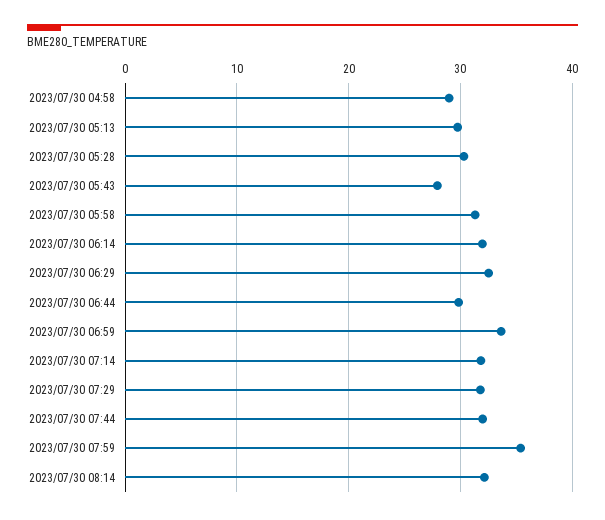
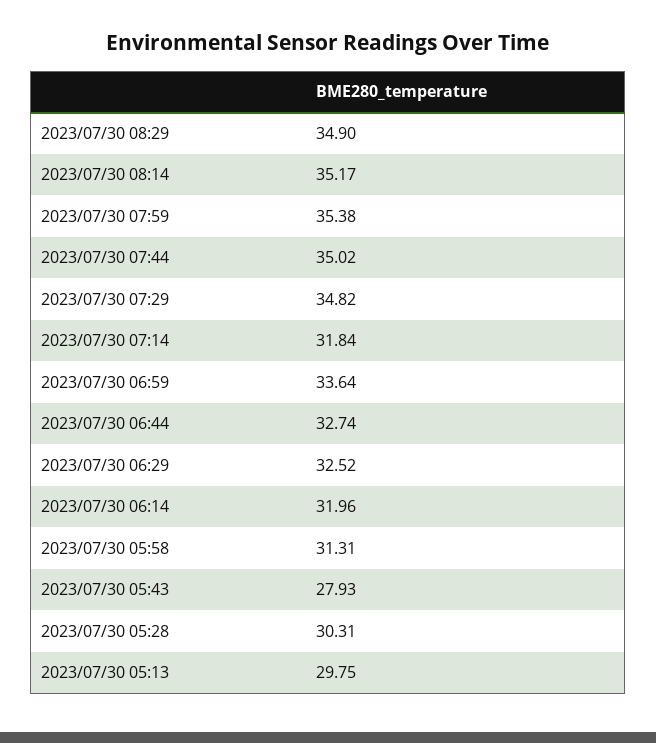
2023/07/30 04:58: 29 -> none
2023/07/30 06:44: 30 -> 32.74
2023/07/30 07:29: 32 -> 34.82
2023/07/30 07:44: 32 -> 35.02
2023/07/30 08:14: 32 -> 35.17
2023/07/30 08:29: none -> 34.9

